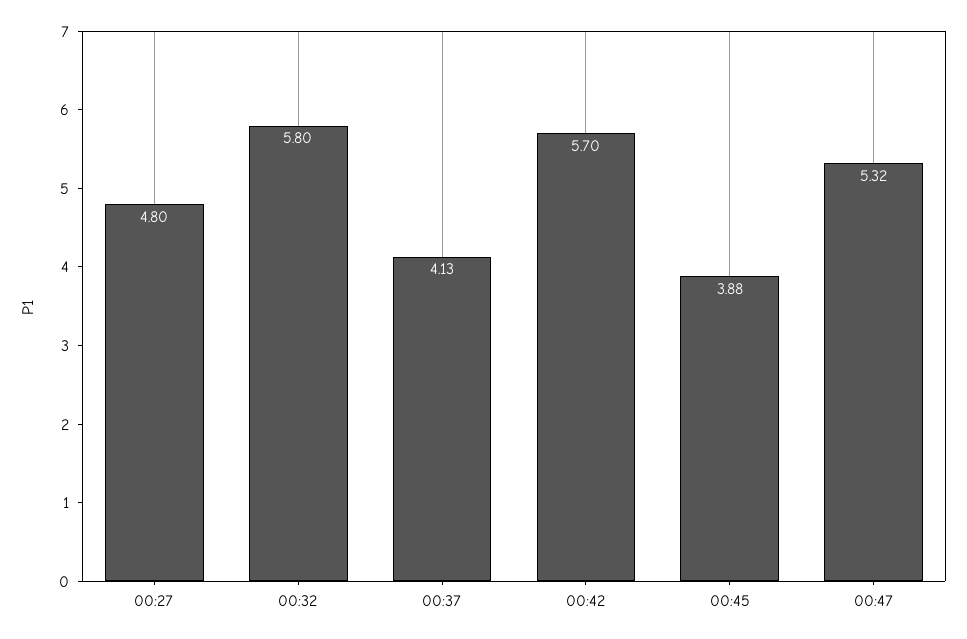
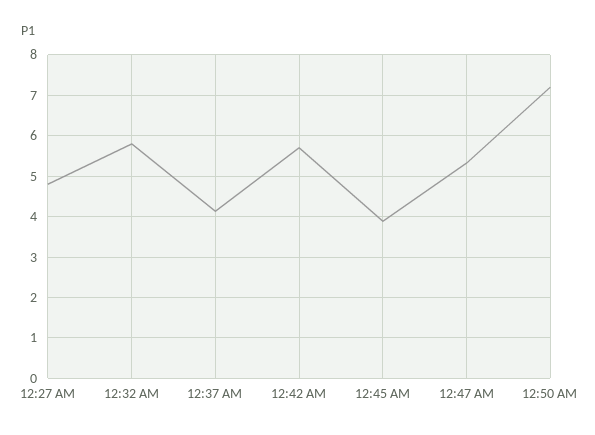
12:50 AM: none -> 7.2

